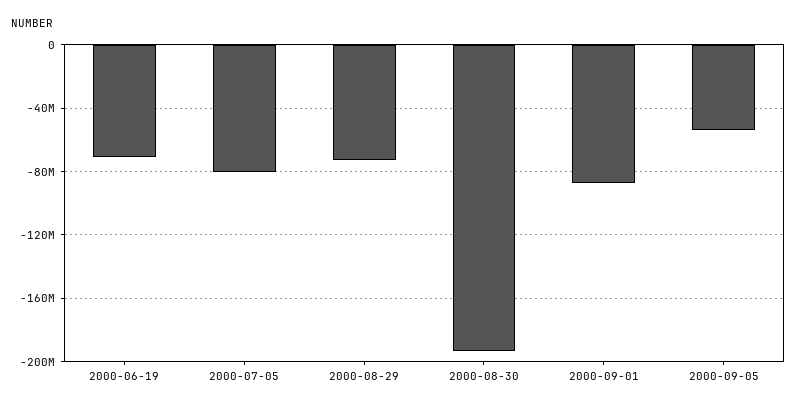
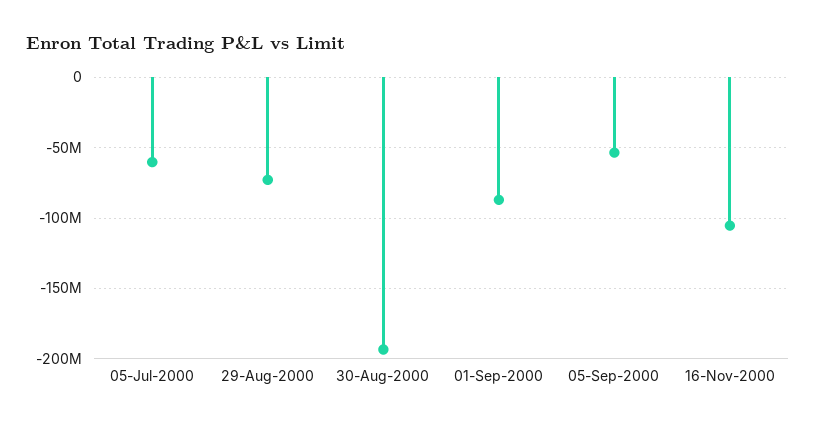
2000-06-19: -70000000 -> none
2000-07-05: -80000000 -> -60000000
16-Nov-2000: none -> -105000000

